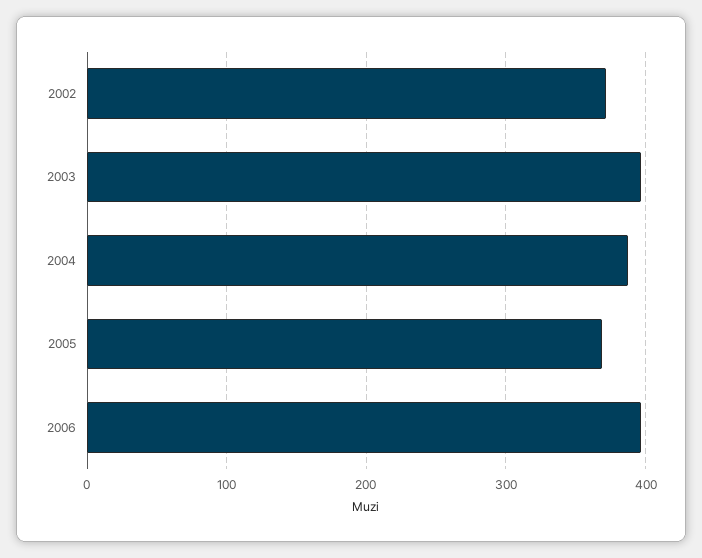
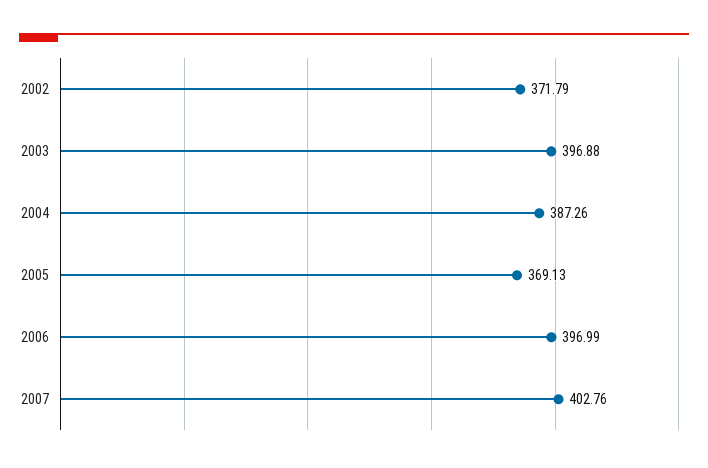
2007: none -> 402.76

